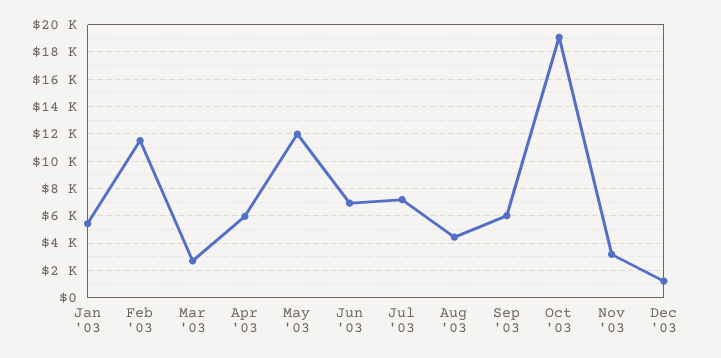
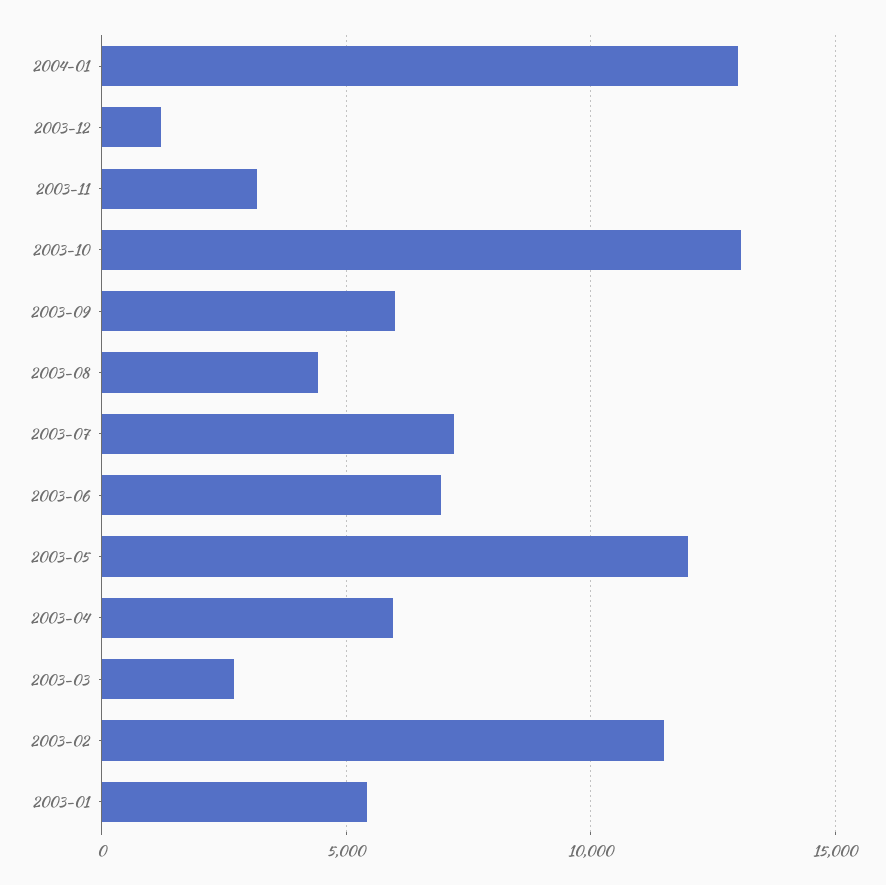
Oct '03: 19000 -> 13000
2004-01: none -> 13000

